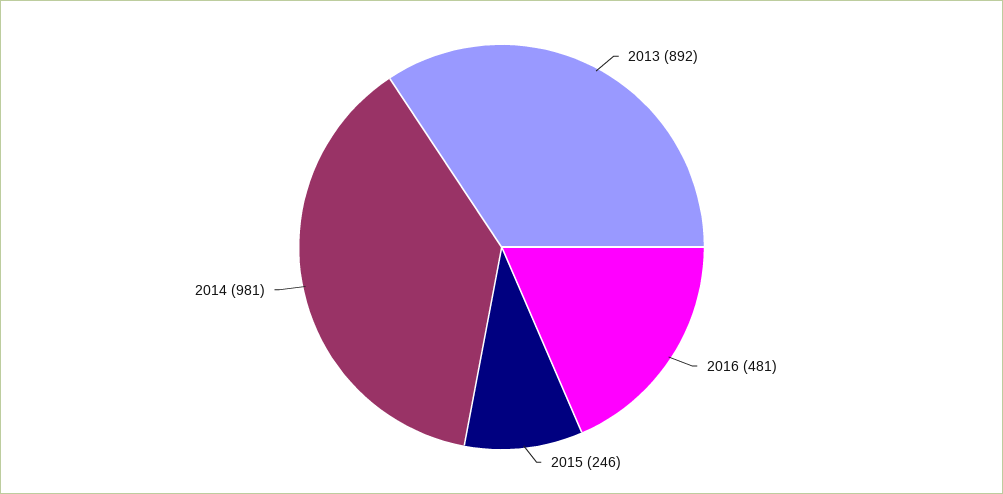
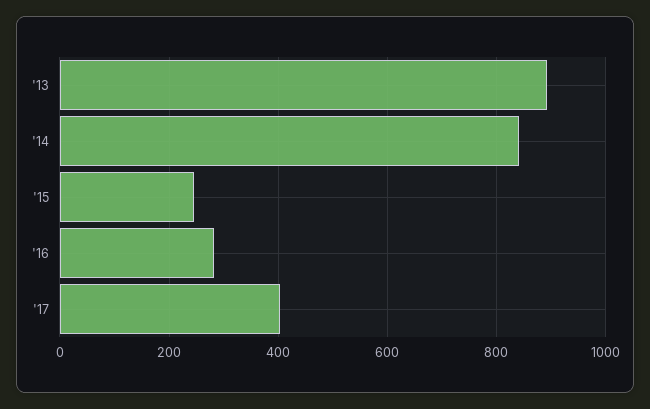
2016: 481 -> 280
2014: 981 -> 840
'17: none -> 400

